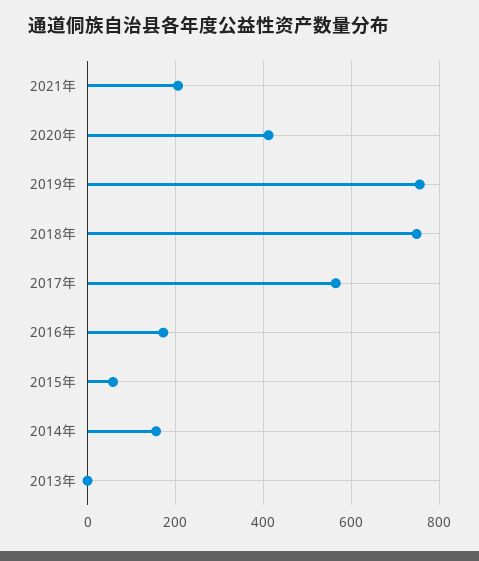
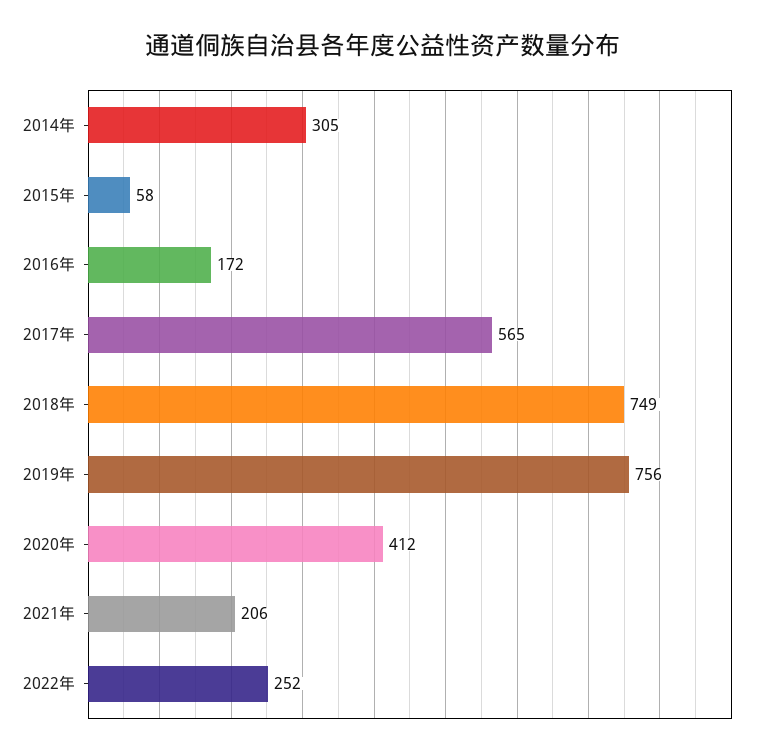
2014年: 160 -> 305
2013年: 0 -> none
2022年: none -> 252

